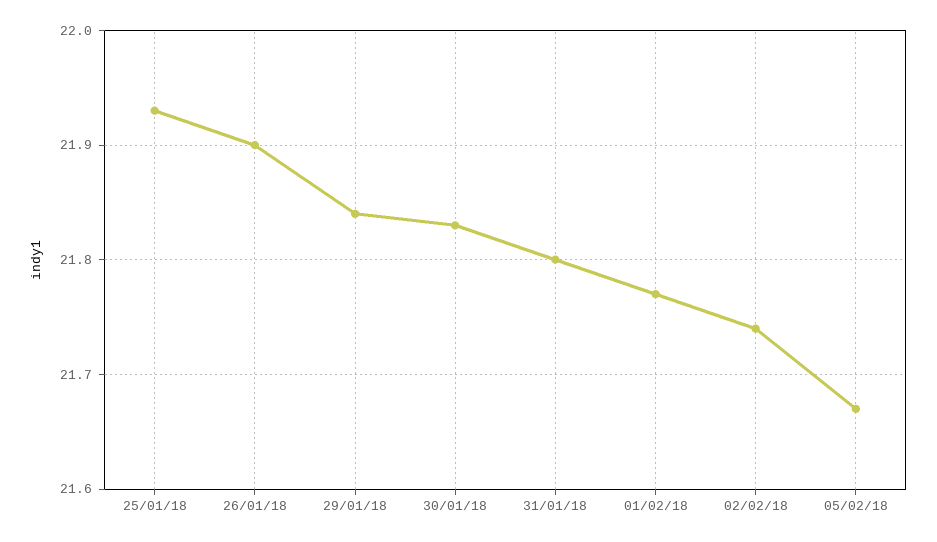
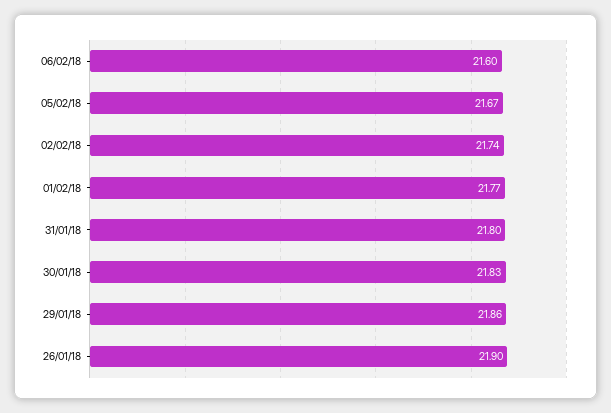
25/01/18: 21.93 -> none
29/01/18: 21.84 -> 21.86
06/02/18: none -> 21.6

